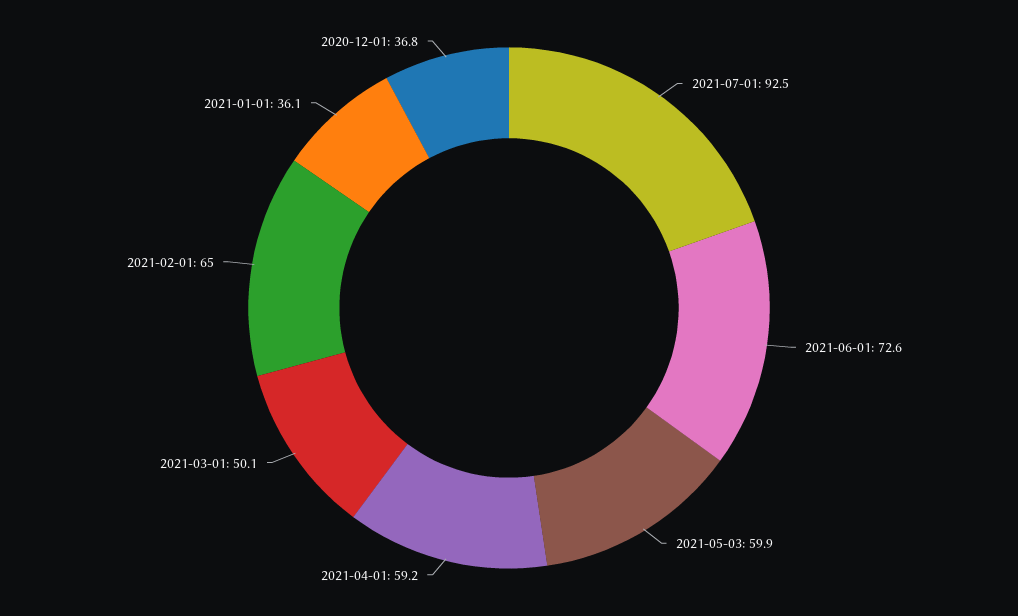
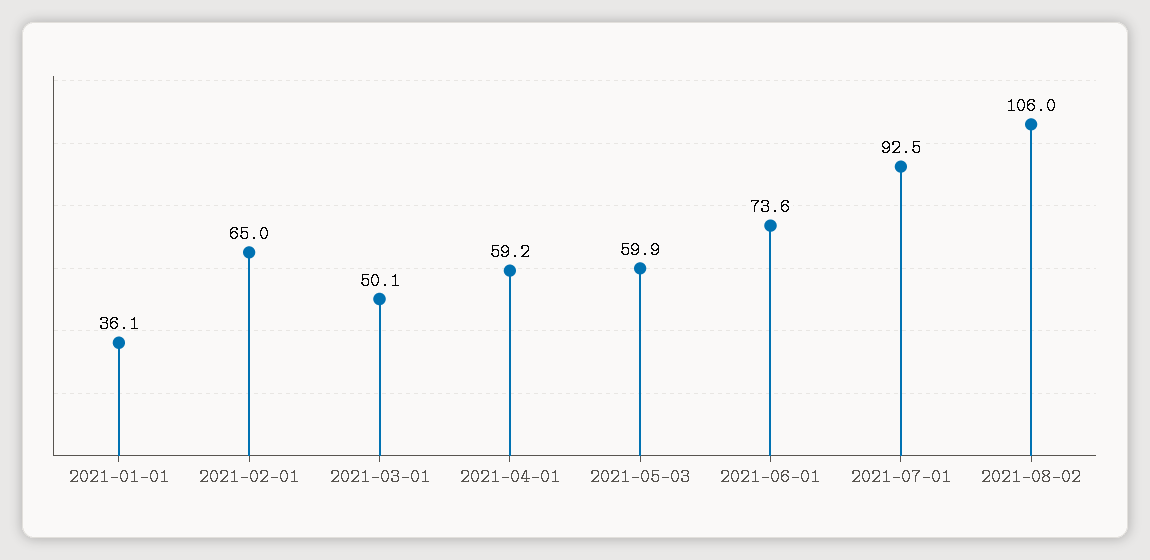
2021-06-01: 72.6 -> 73.6
2020-12-01: 36.8 -> none
2021-08-02: none -> 106

